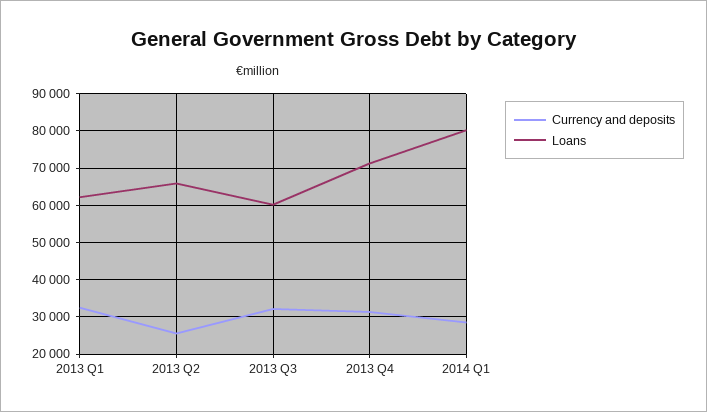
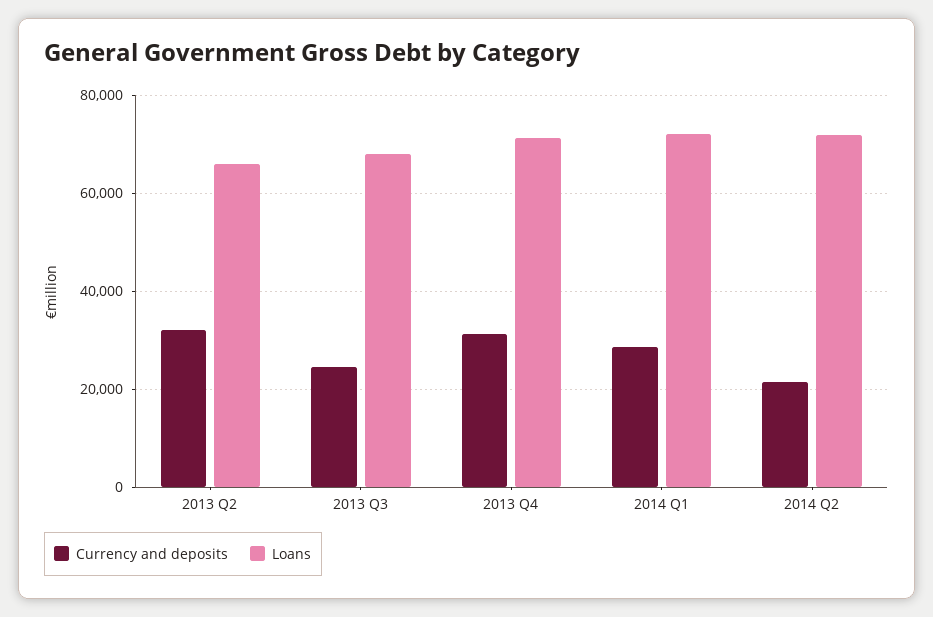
Currency and deposits, 2013 Q1: 32000 -> none
Loans, 2013 Q1: 62000 -> none
Currency and deposits, 2013 Q2: 26000 -> 32000
Currency and deposits, 2013 Q3: 32000 -> 24000
Loans, 2013 Q3: 60000 -> 68000
Loans, 2014 Q1: 80000 -> 72000
Currency and deposits, 2014 Q2: none -> 22000
Loans, 2014 Q2: none -> 72000

